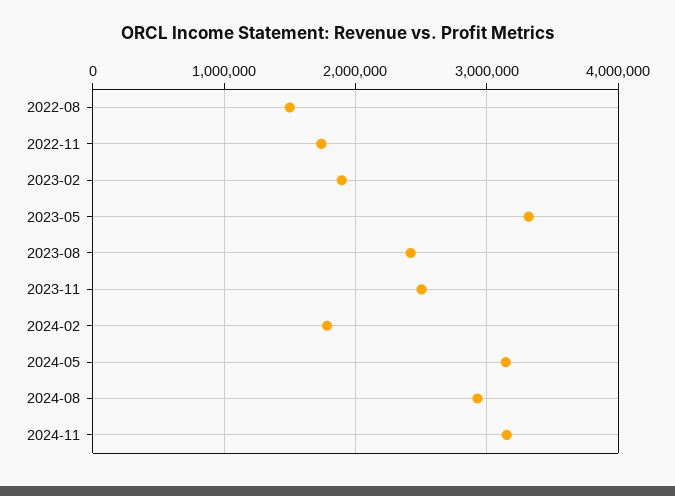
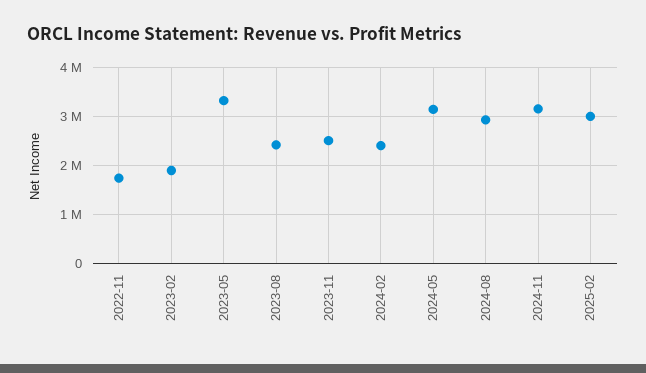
2022-08: 1500000 -> none
2024-02: 1800000 -> 2400000
2025-02: none -> 3000000

